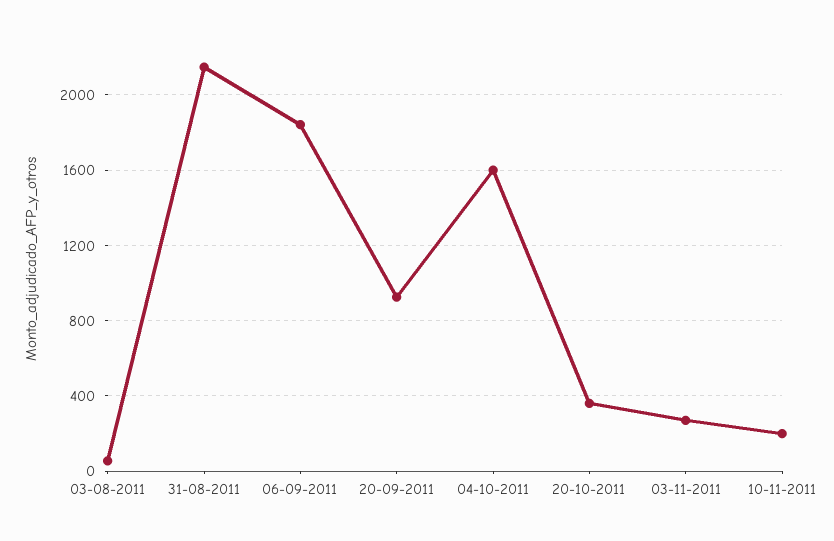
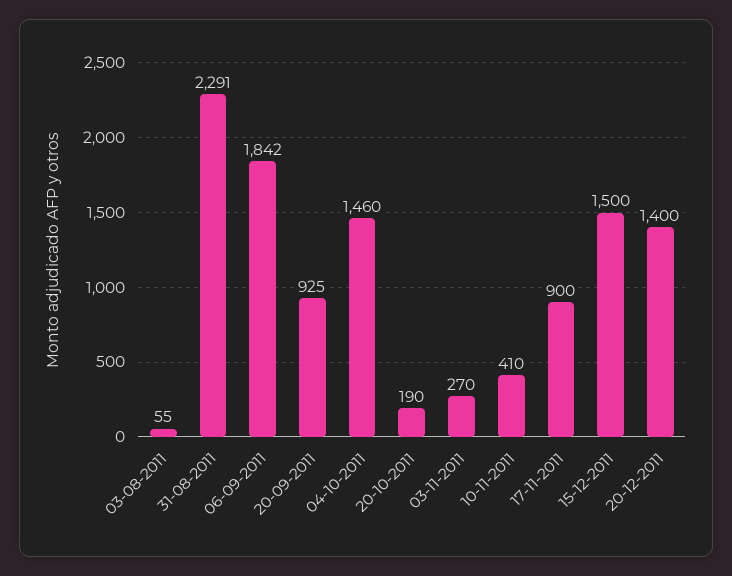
31-08-2011: 2150 -> 2291
04-10-2011: 1600 -> 1460
20-10-2011: 350 -> 190
10-11-2011: 200 -> 410
17-11-2011: none -> 900
15-12-2011: none -> 1500
20-12-2011: none -> 1400

